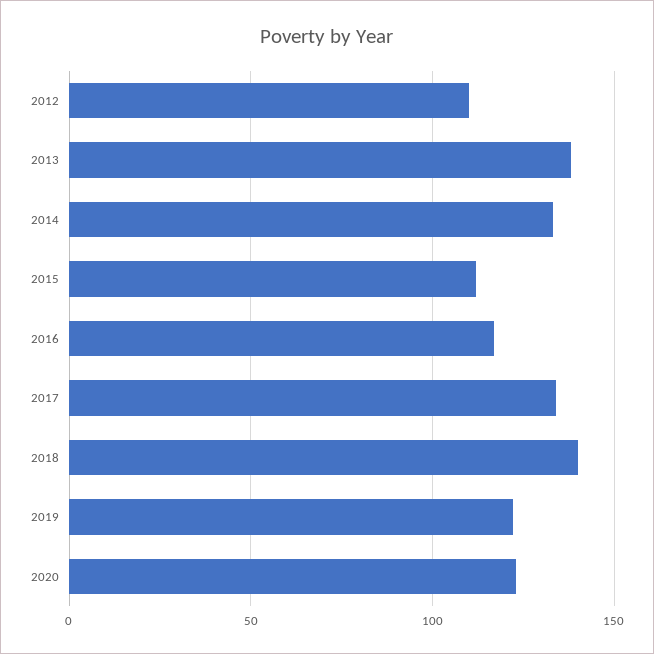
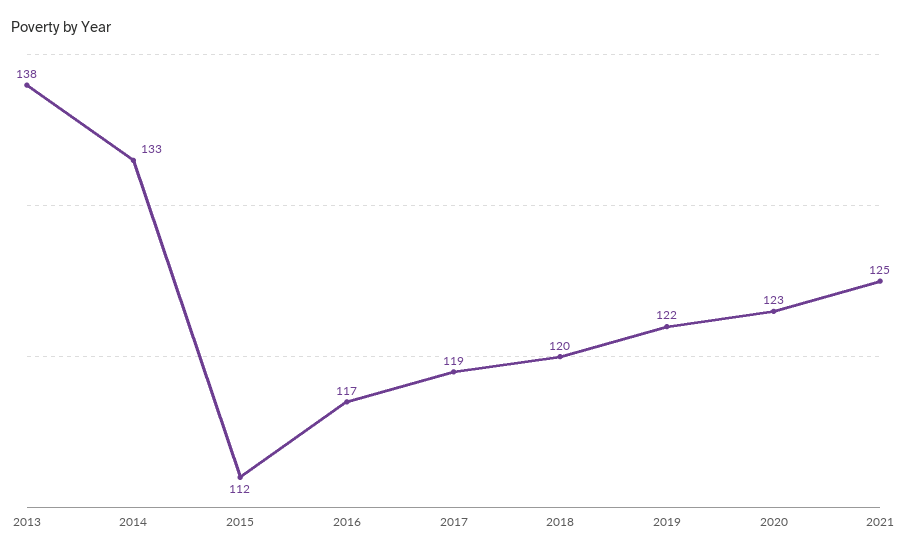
2012: 110 -> none
2017: 135 -> 119
2018: 140 -> 120
2021: none -> 125

